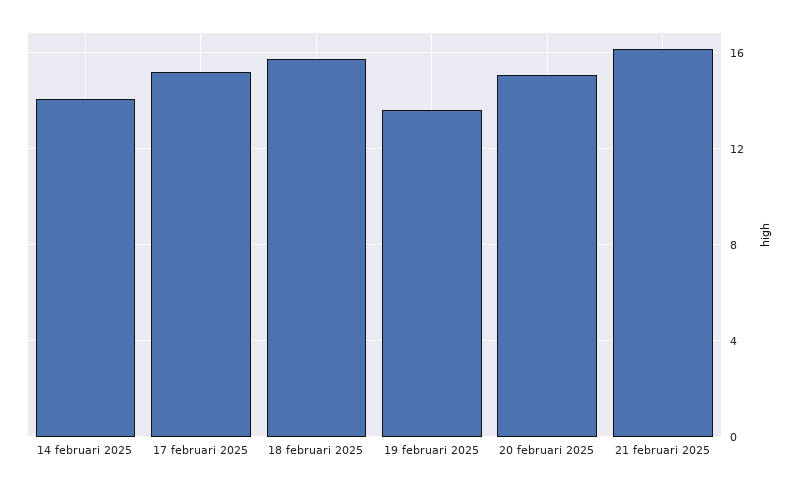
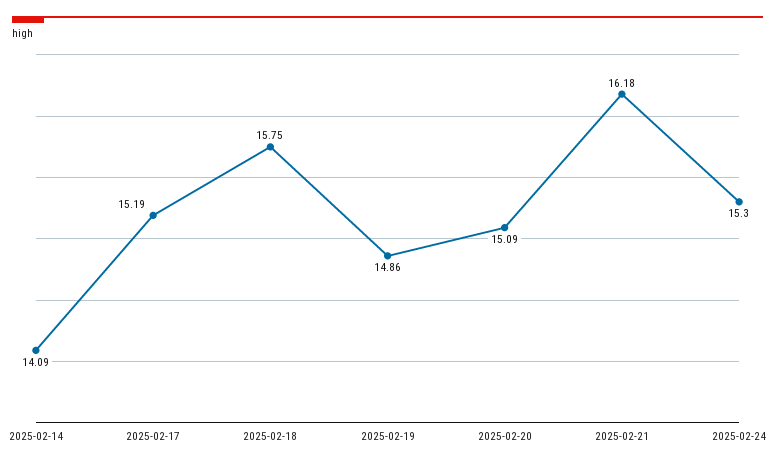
19 februari 2025: 13.5 -> 14.86
2025-02-24: none -> 15.3

